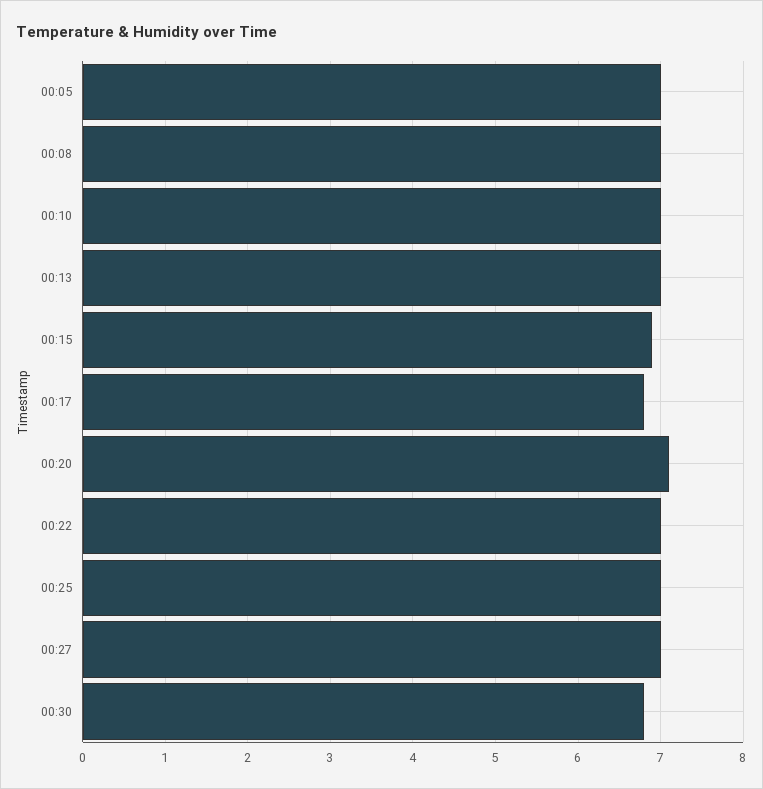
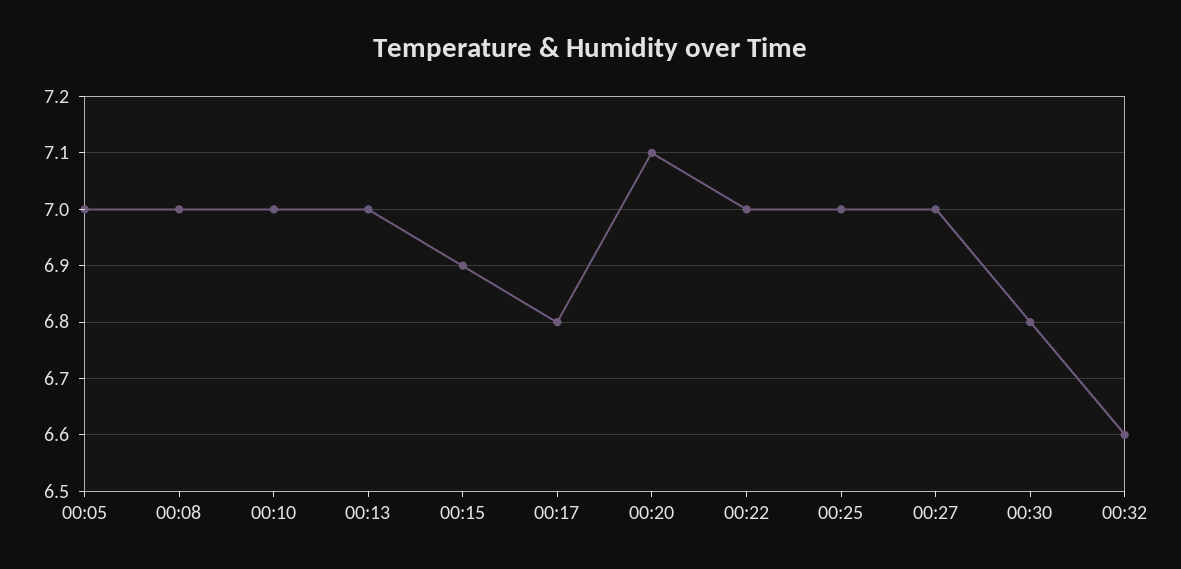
00:32: none -> 6.6

